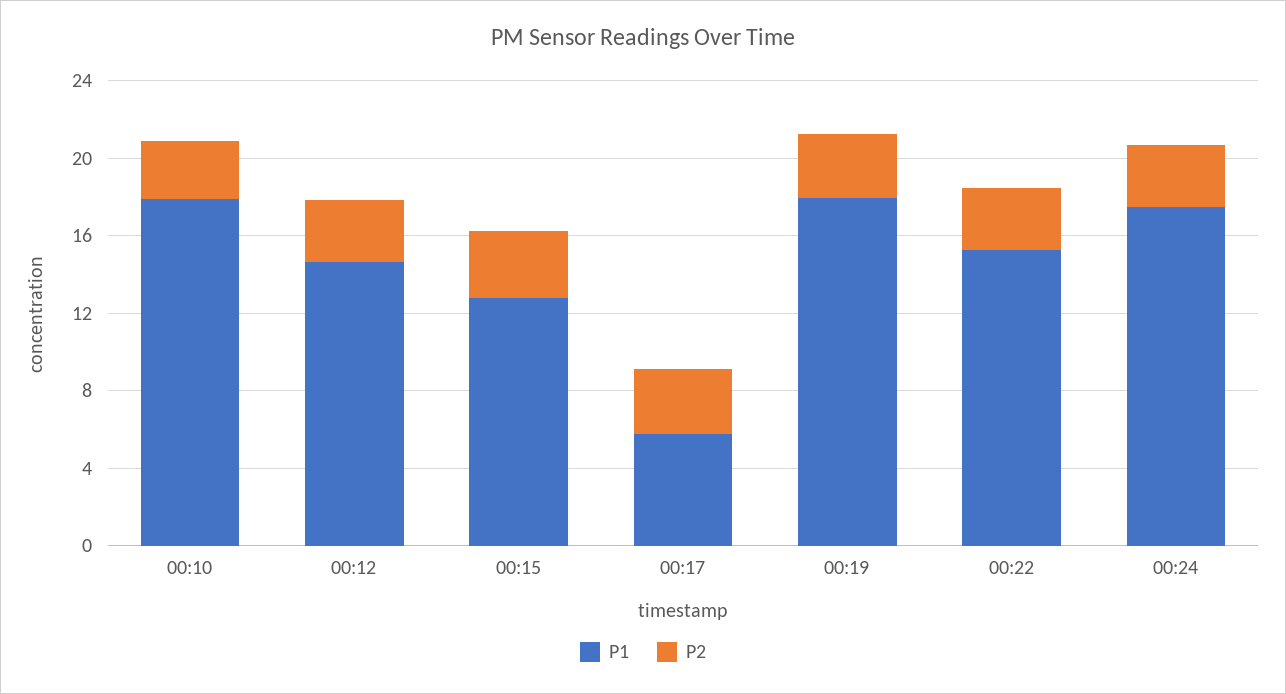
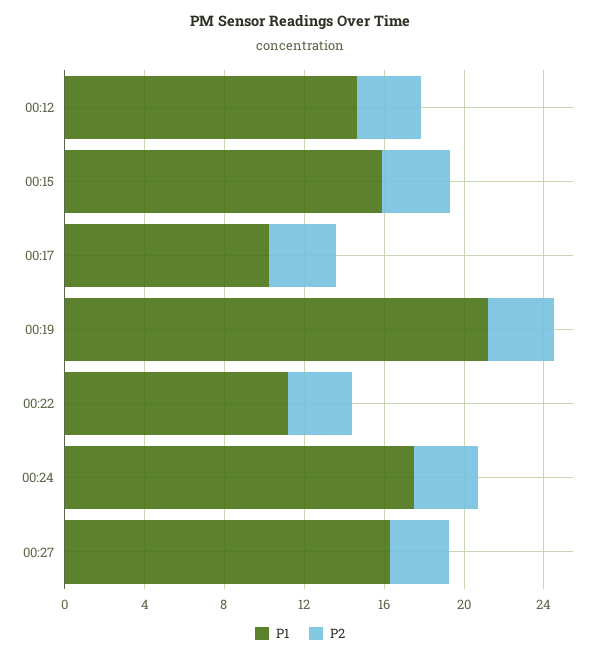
P1, 00:10: 18 -> none
P2, 00:10: 3 -> none
P1, 00:15: 13 -> 16
P1, 00:17: 6 -> 10
P1, 00:19: 18 -> 21
P1, 00:22: 15 -> 11
P1, 00:27: none -> 16
P2, 00:27: none -> 3

